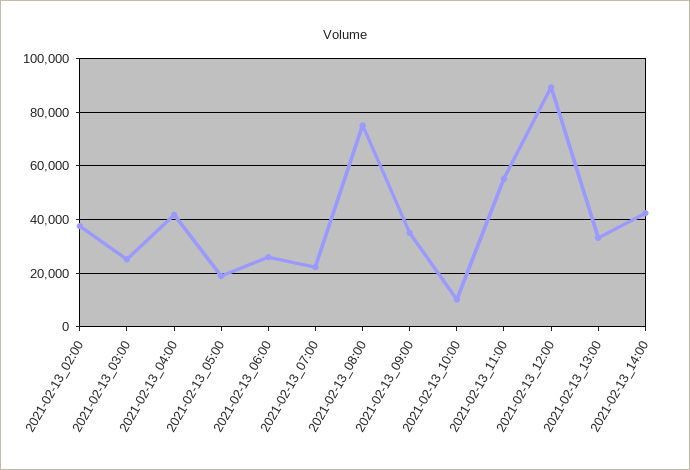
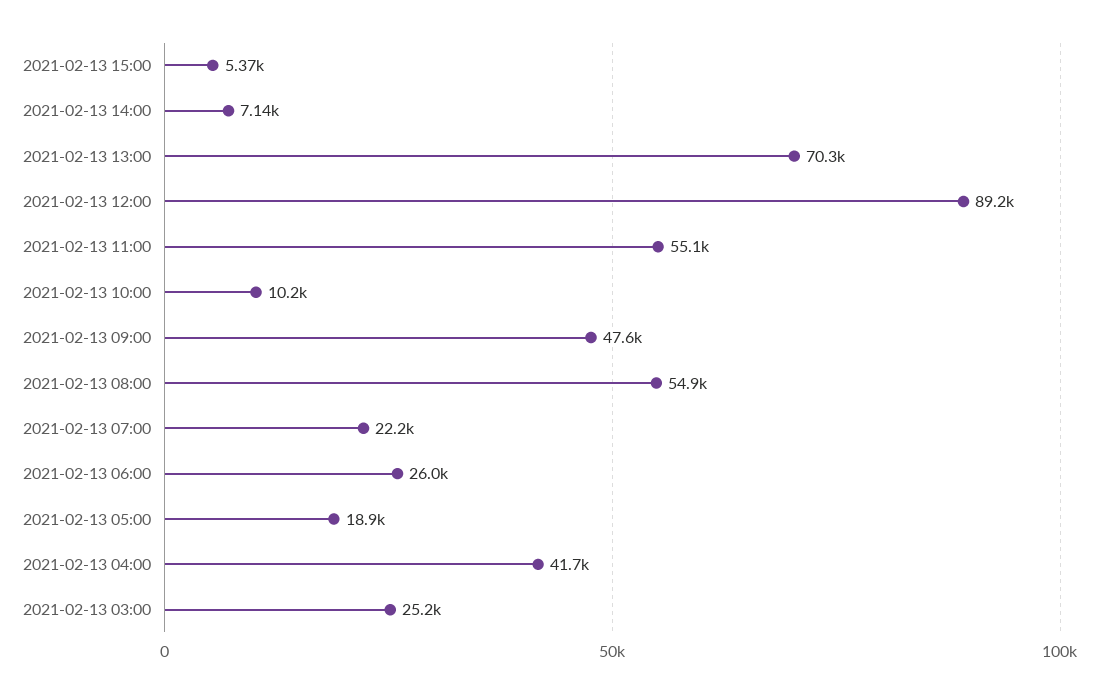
2021-02-13_02:00: 37500 -> none
2021-02-13_08:00: 75000 -> 54900
2021-02-13_09:00: 35000 -> 47600
2021-02-13_13:00: 32500 -> 70300
2021-02-13_14:00: 42500 -> 7140
2021-02-13 15:00: none -> 5370

